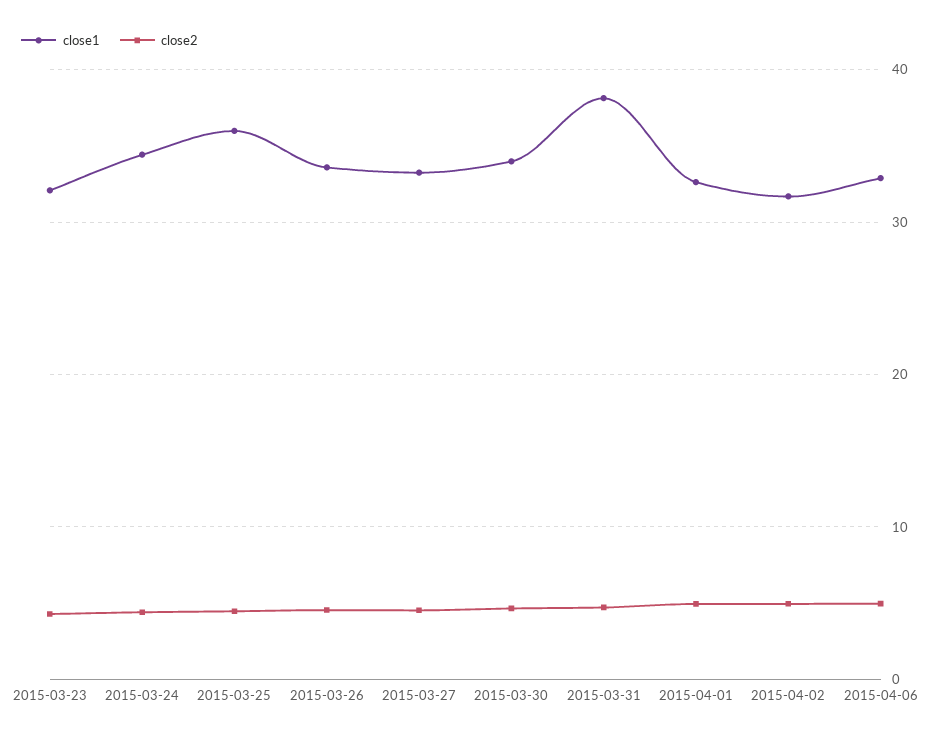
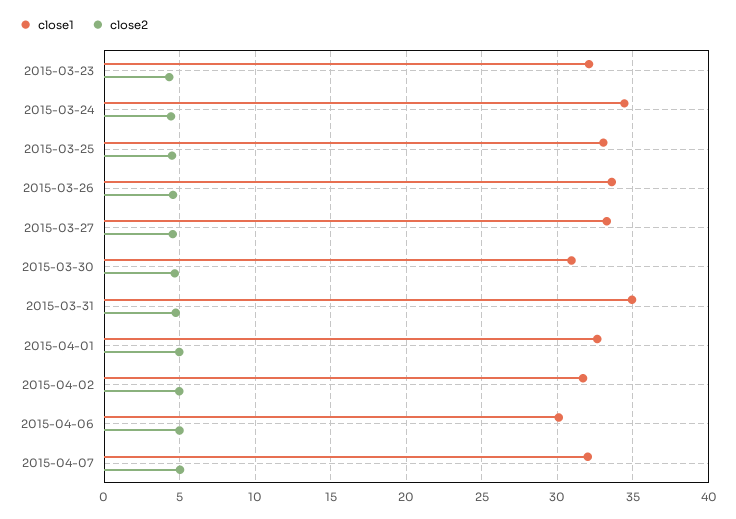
close1, 2015-03-25: 36 -> 33
close1, 2015-03-30: 34 -> 31
close1, 2015-03-31: 38 -> 35
close1, 2015-04-06: 33 -> 30
close1, 2015-04-07: none -> 32
close2, 2015-04-07: none -> 5

